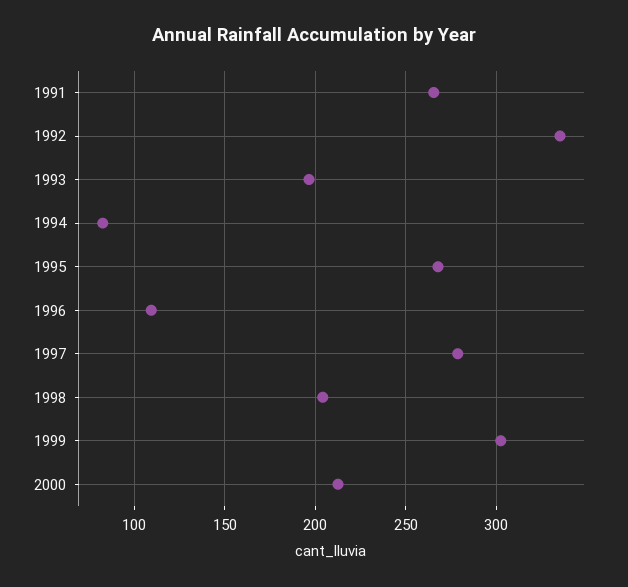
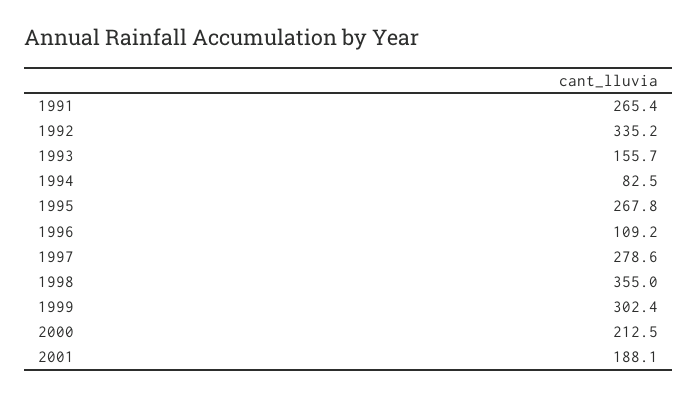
1993: 195 -> 155.7
1998: 205 -> 355
2001: none -> 188.1

